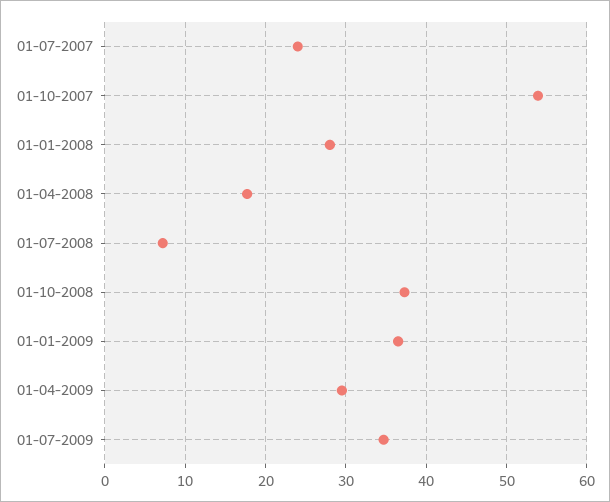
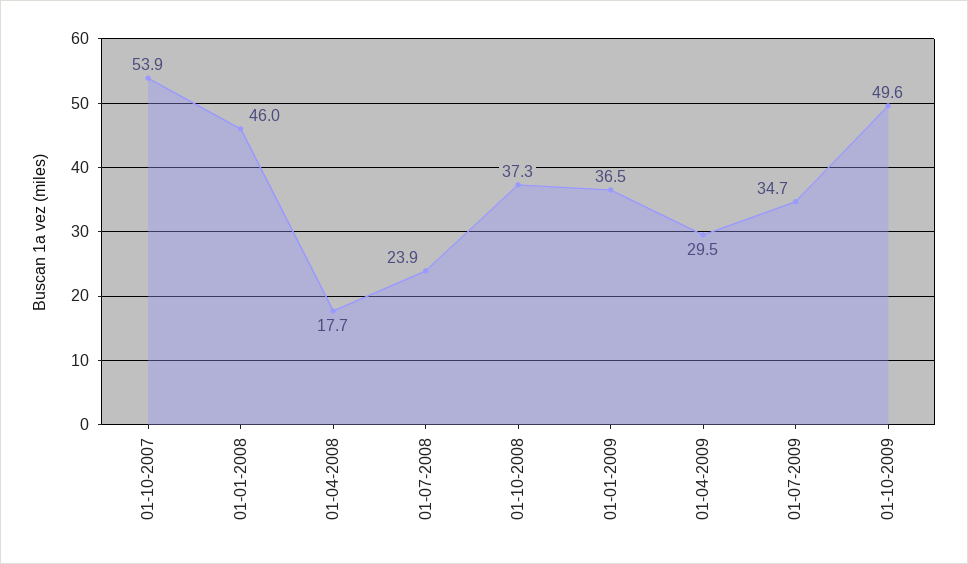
01-07-2007: 24 -> none
01-01-2008: 28 -> 46
01-07-2008: 7 -> 23.9
01-10-2009: none -> 49.6

